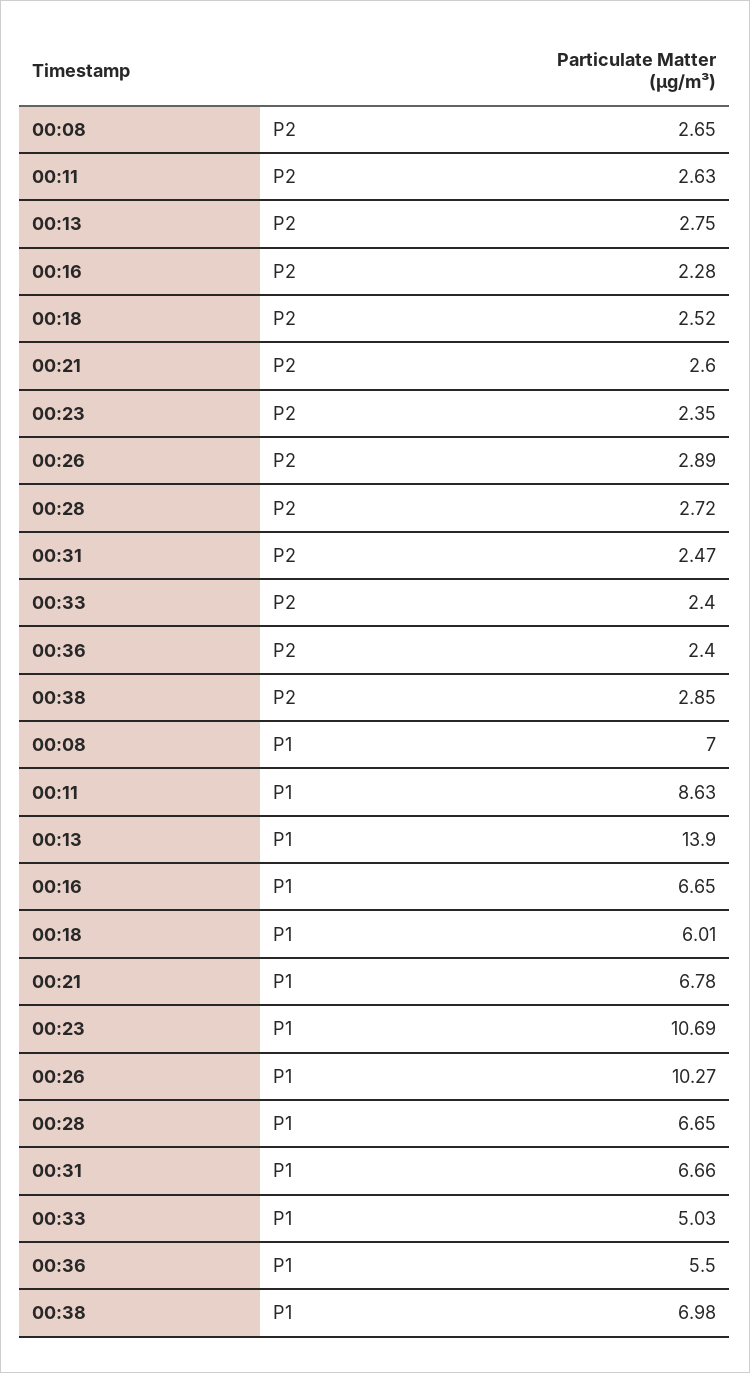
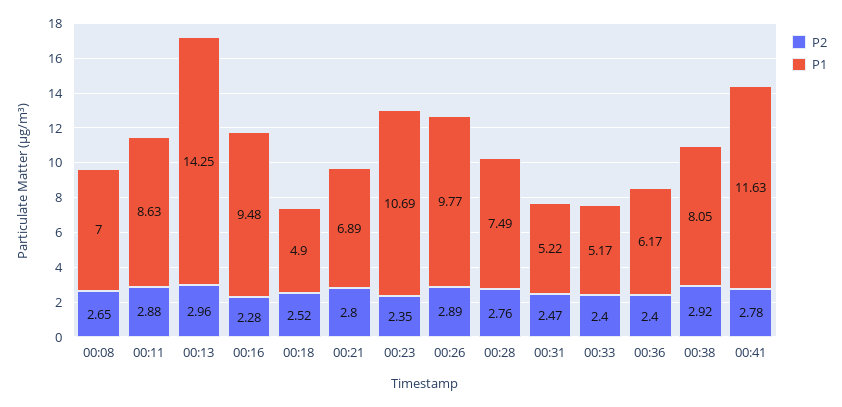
P2, 00:11: 2.63 -> 2.88
P2, 00:13: 2.75 -> 2.96
P2, 00:21: 2.6 -> 2.8
P2, 00:28: 2.72 -> 2.76
P2, 00:38: 2.85 -> 2.92
P1, 00:13: 13.9 -> 14.25
P1, 00:16: 6.65 -> 9.48
P1, 00:18: 6.01 -> 4.9
P1, 00:21: 6.78 -> 6.89
P1, 00:26: 10.27 -> 9.77
P1, 00:28: 6.65 -> 7.49
P1, 00:31: 6.66 -> 5.22
P1, 00:33: 5.03 -> 5.17
P1, 00:36: 5.5 -> 6.17
P1, 00:38: 6.98 -> 8.05
P2, 00:41: none -> 2.78
P1, 00:41: none -> 11.63

